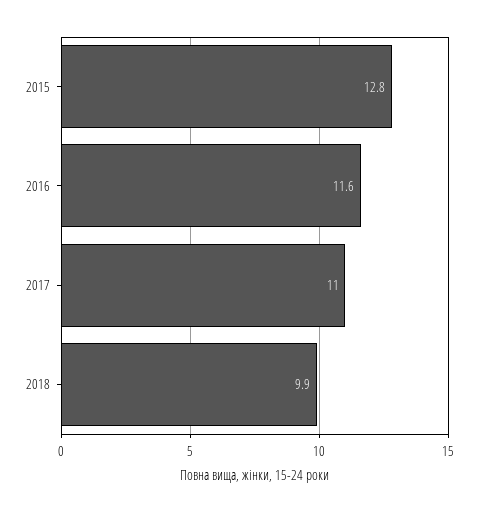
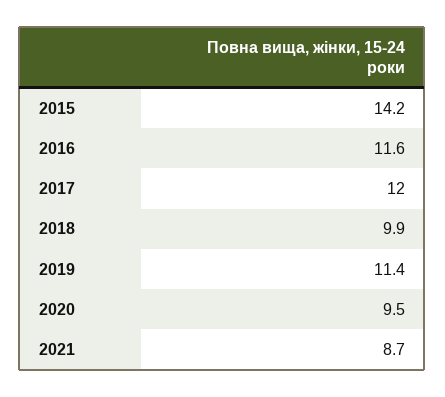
2015: 12.8 -> 14.2
2017: 11 -> 12
2019: none -> 11.4
2020: none -> 9.5
2021: none -> 8.7

